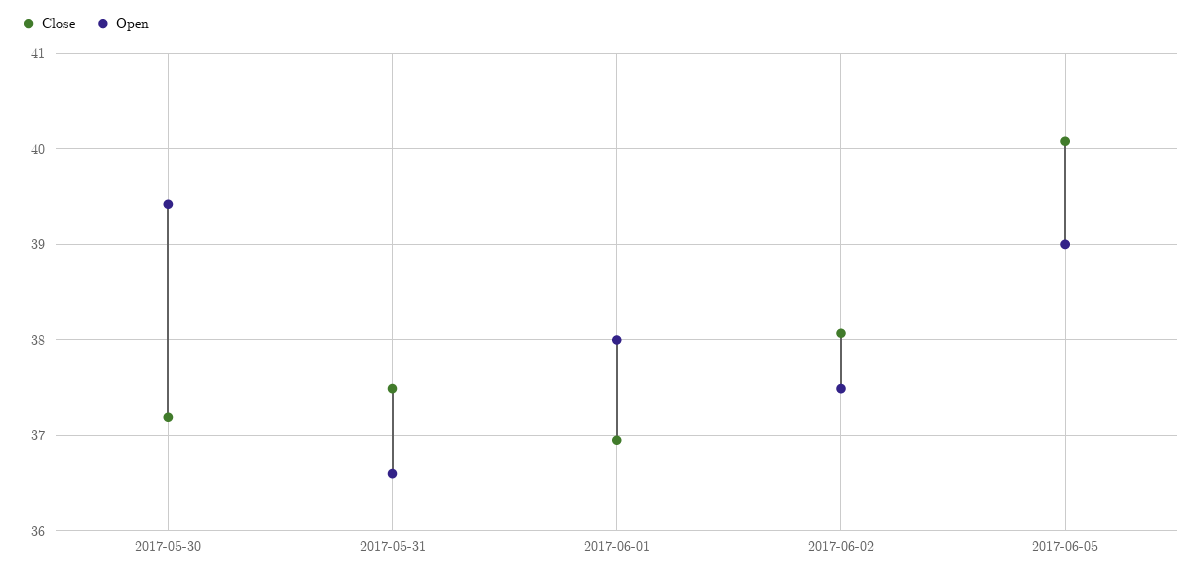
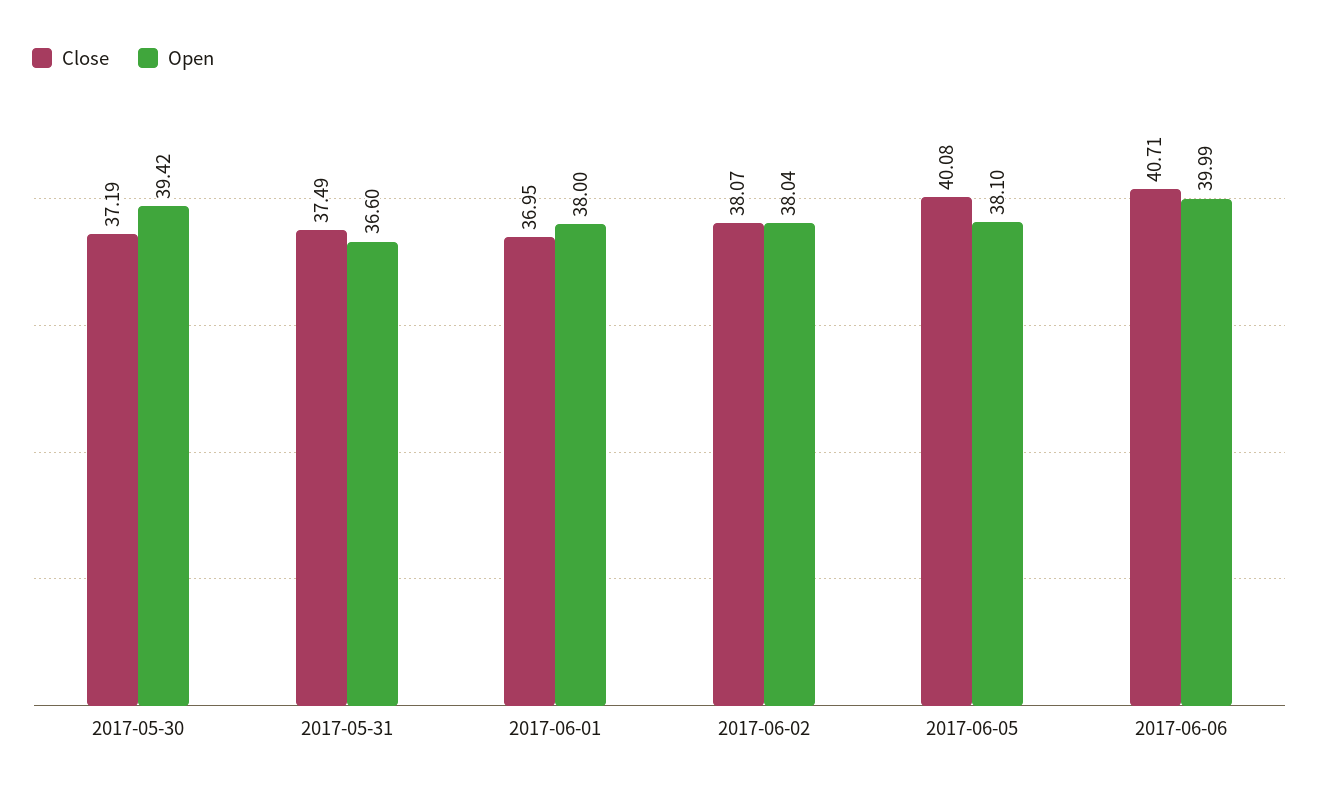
Open, 2017-06-02: 37.5 -> 38.04
Open, 2017-06-05: 39 -> 38.1
Close, 2017-06-06: none -> 40.71
Open, 2017-06-06: none -> 39.99

